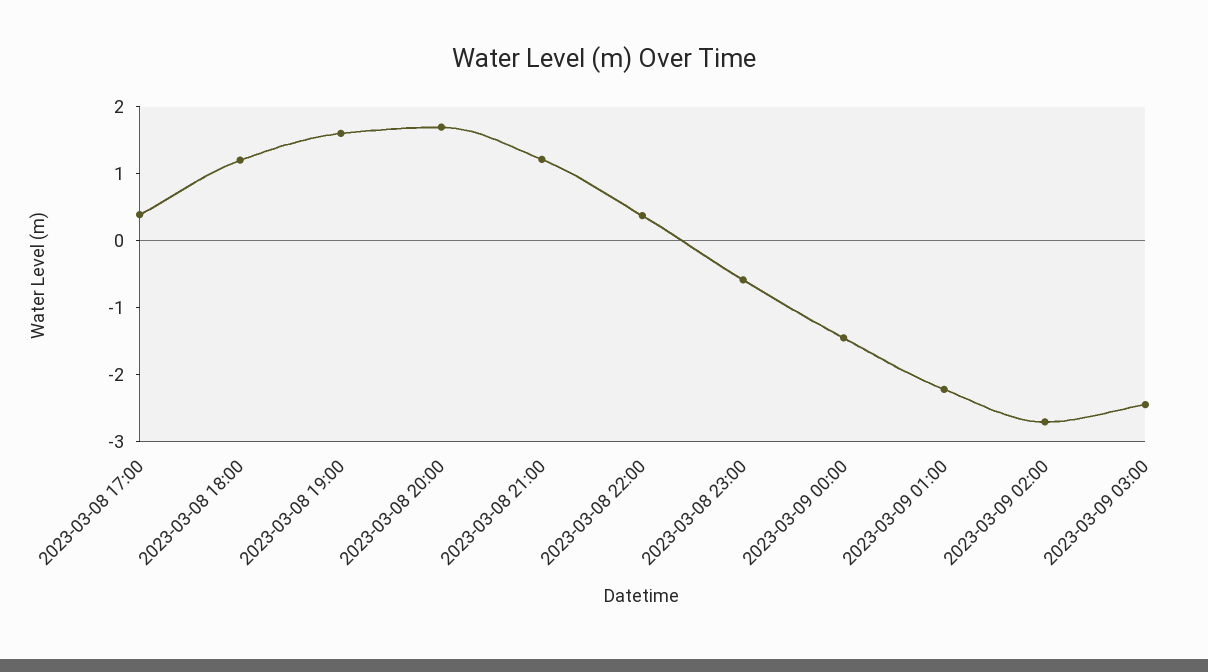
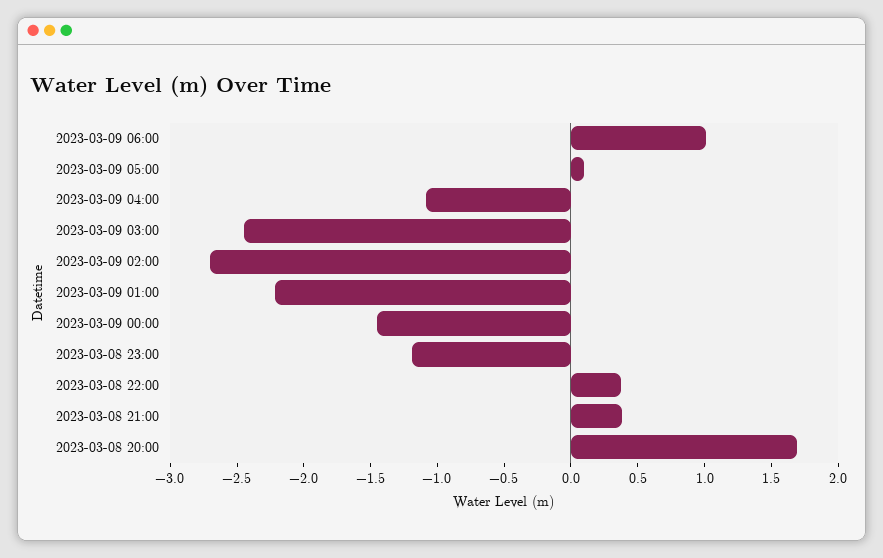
2023-03-08 17:00: 0.4 -> none
2023-03-08 18:00: 1.2 -> none
2023-03-08 19:00: 1.6 -> none
2023-03-08 21:00: 1.2 -> 0.4
2023-03-08 23:00: -0.6 -> -1.2
2023-03-09 06:00: none -> 1
2023-03-09 05:00: none -> 0.1
2023-03-09 04:00: none -> -1.1

